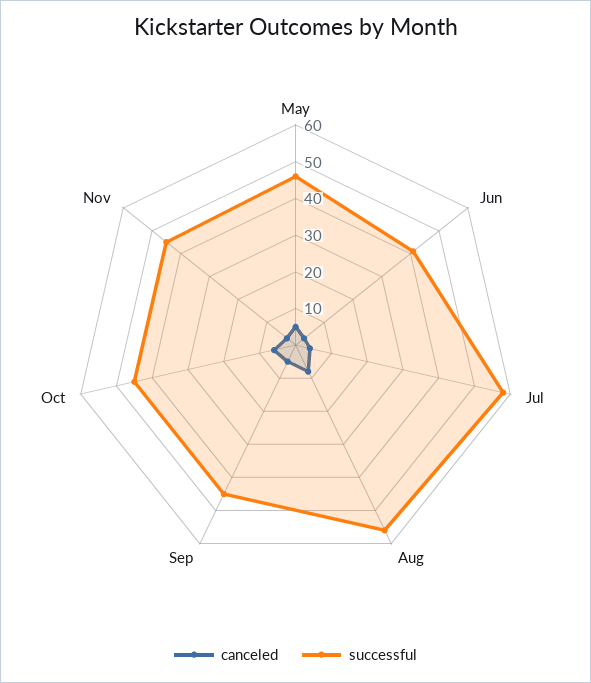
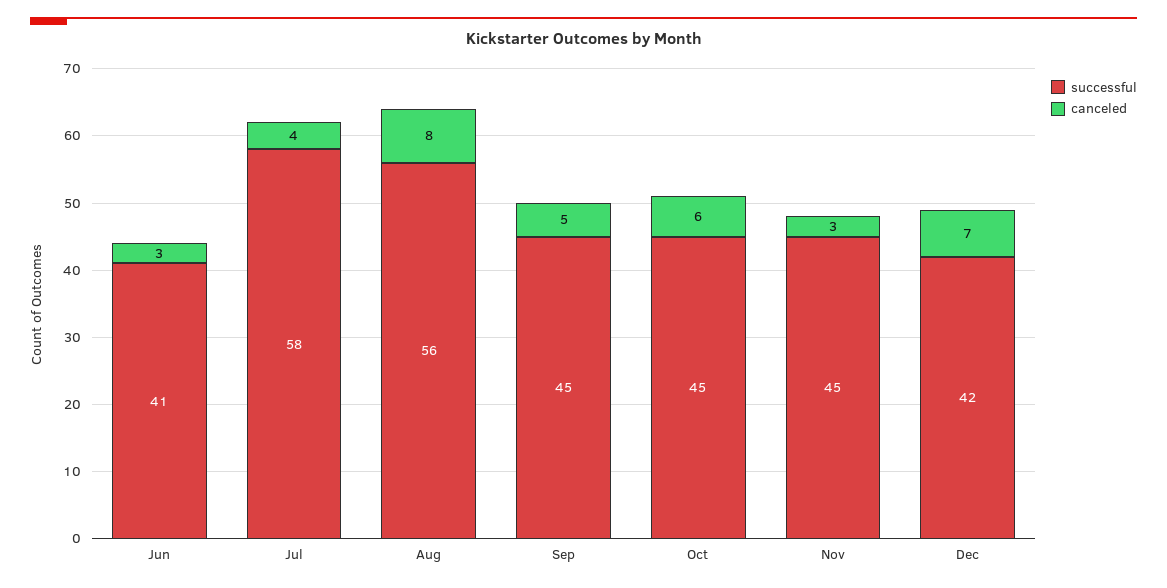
canceled, May: 5 -> none
successful, May: 45 -> none
successful, Dec: none -> 42
canceled, Dec: none -> 7

